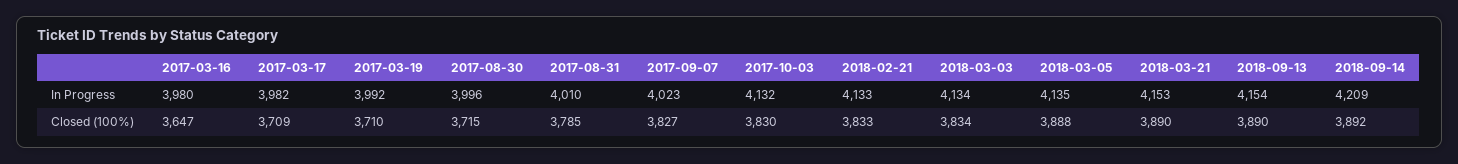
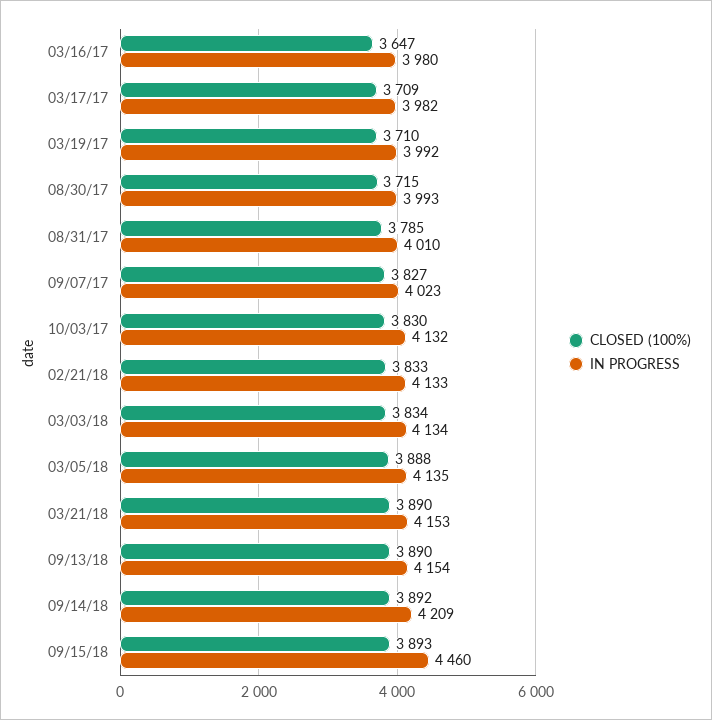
In Progress, 2017-08-30: 3996 -> 3993
Closed (100%), 09/15/18: none -> 3893
In Progress, 09/15/18: none -> 4460

